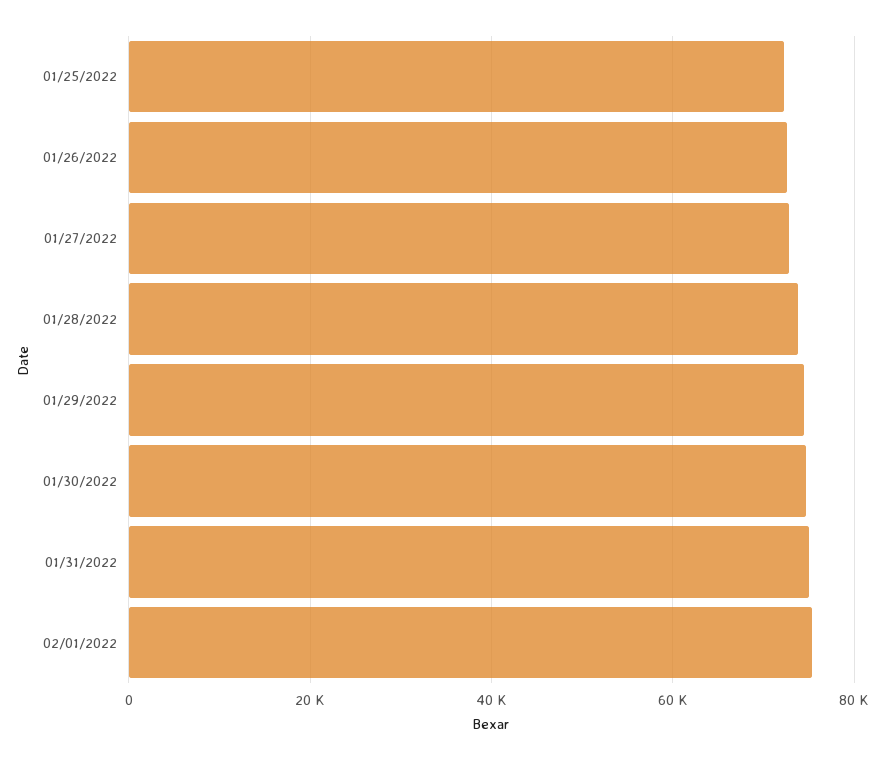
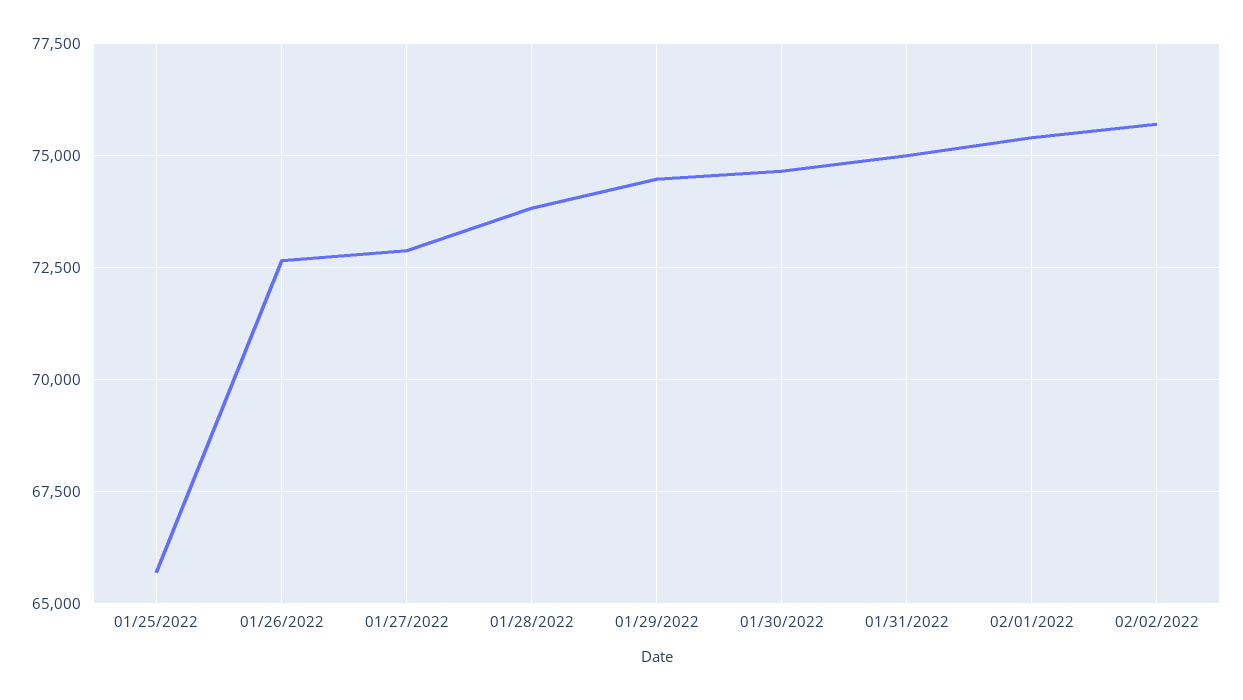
01/25/2022: 72000 -> 65750
02/02/2022: none -> 75750

